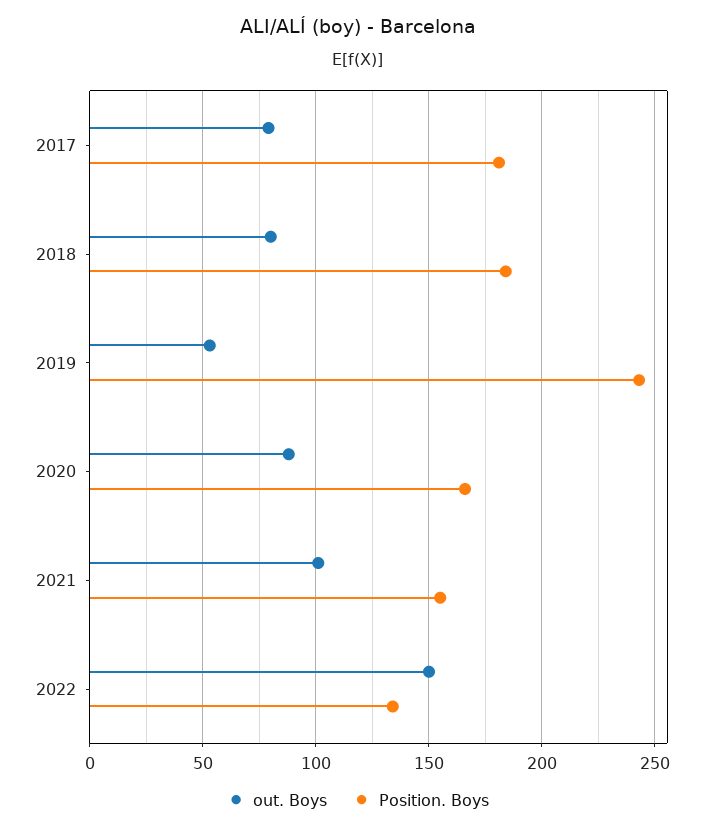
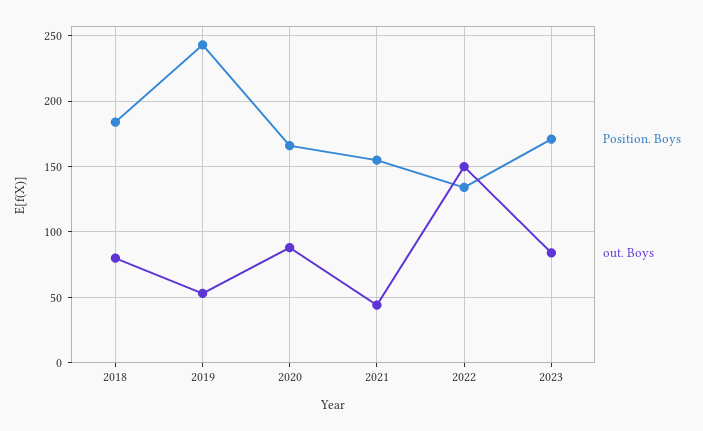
out. Boys, 2017: 80 -> none
Position. Boys, 2017: 180 -> none
out. Boys, 2021: 100 -> 45
Position. Boys, 2023: none -> 170
out. Boys, 2023: none -> 85

